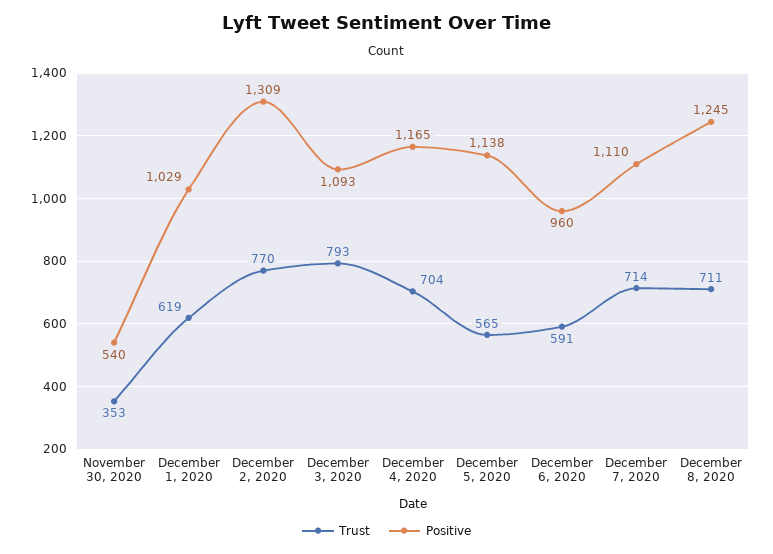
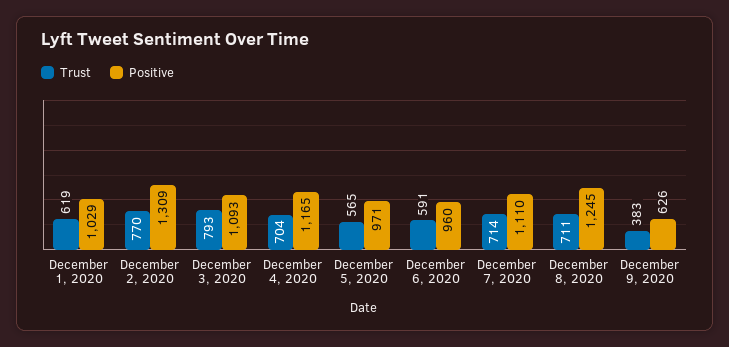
Trust, November 30, 2020: 353 -> none
Positive, November 30, 2020: 540 -> none
Positive, December 5, 2020: 1138 -> 971
Trust, December 9, 2020: none -> 383
Positive, December 9, 2020: none -> 626

